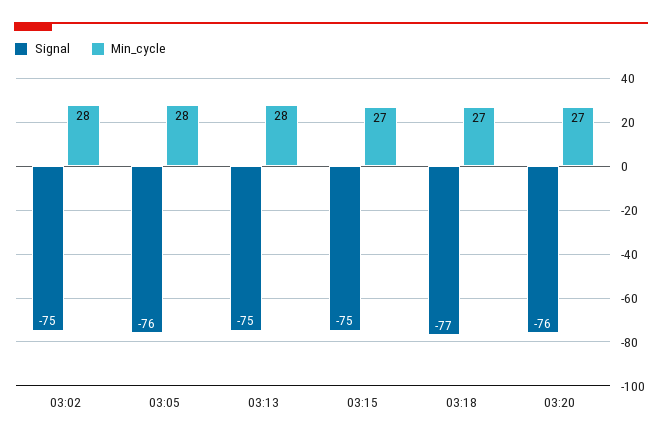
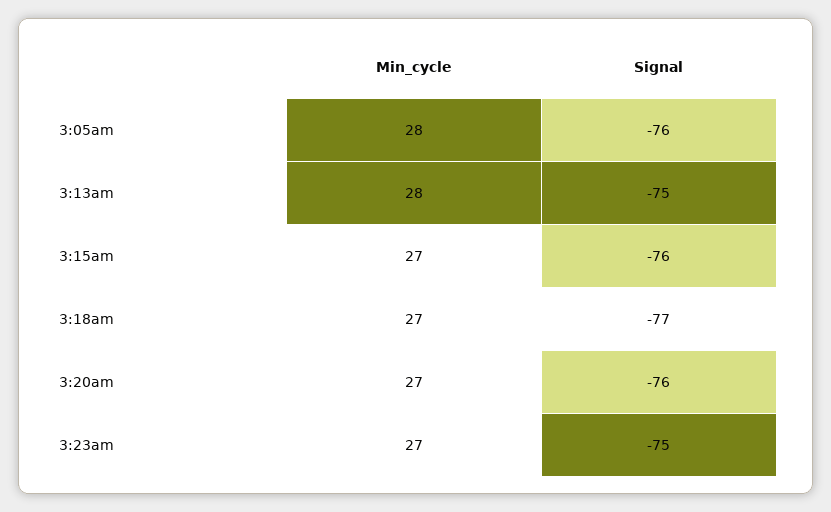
Signal, 03:02: -75 -> none
Min_cycle, 03:02: 28 -> none
Signal, 03:15: -75 -> -76
Min_cycle, 3:23am: none -> 27
Signal, 3:23am: none -> -75

